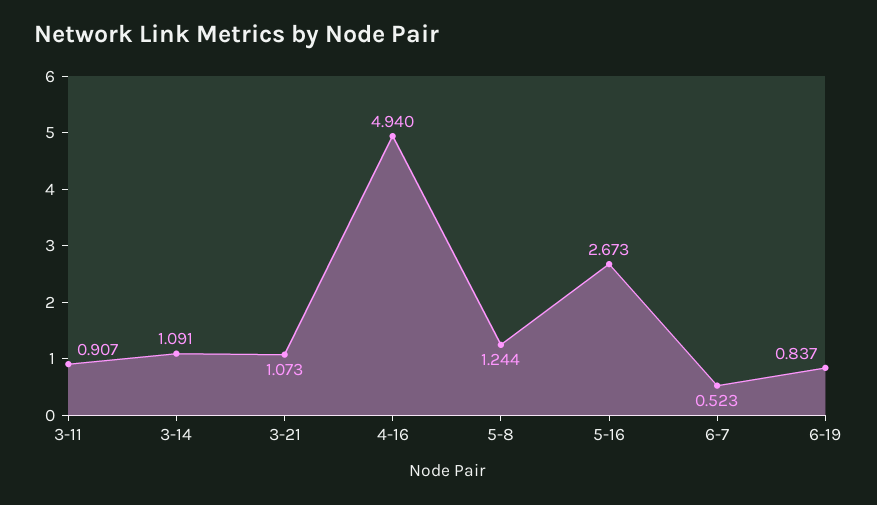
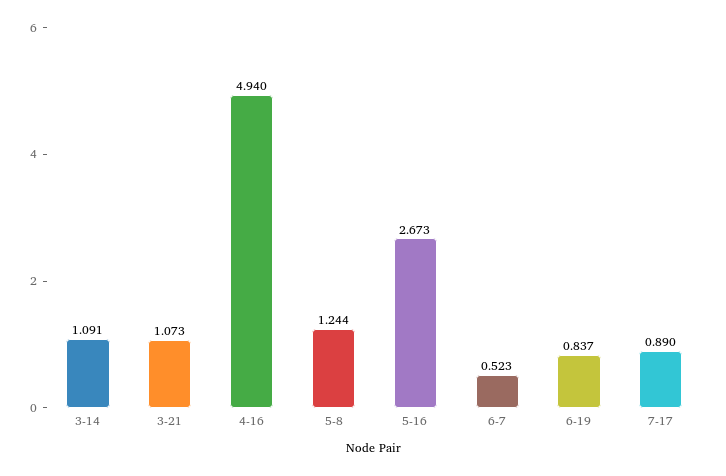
3-11: 0.907 -> none
7-17: none -> 0.89

